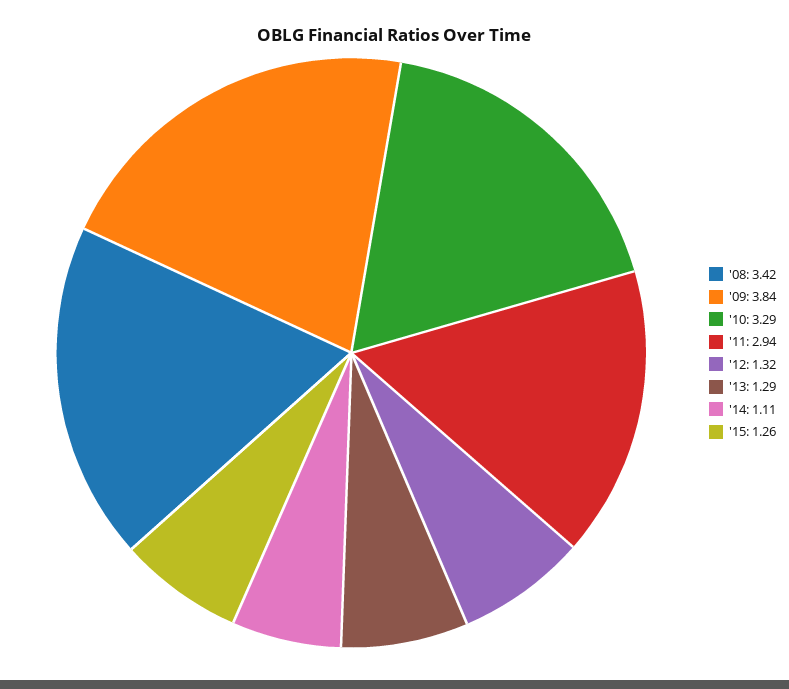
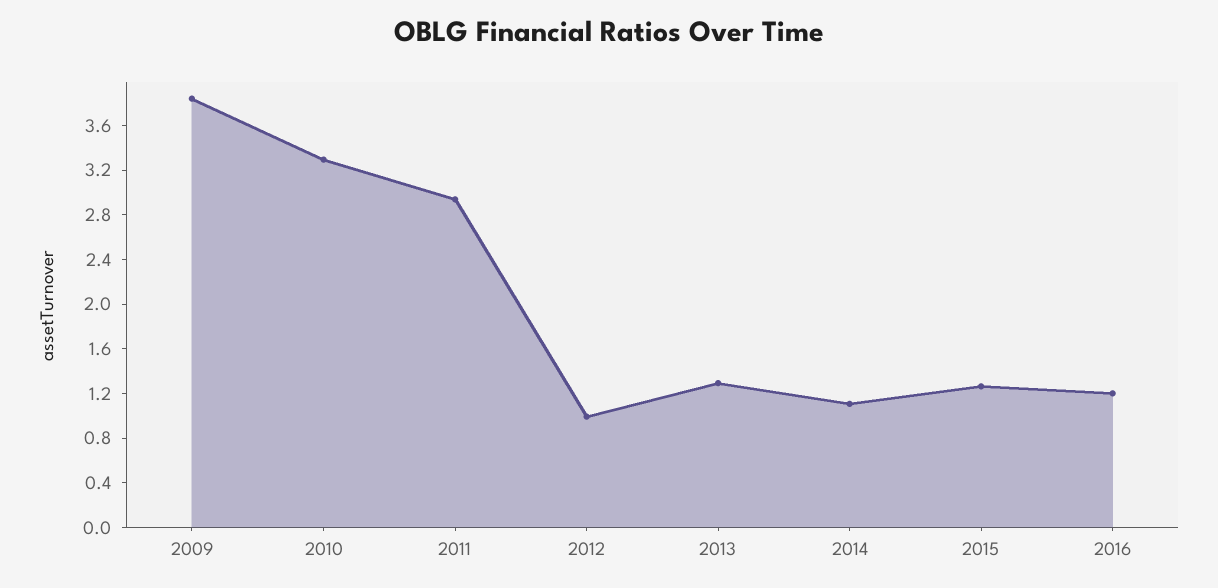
'08: 3.42 -> none
'12: 1.32 -> 1
2016: none -> 1.2

